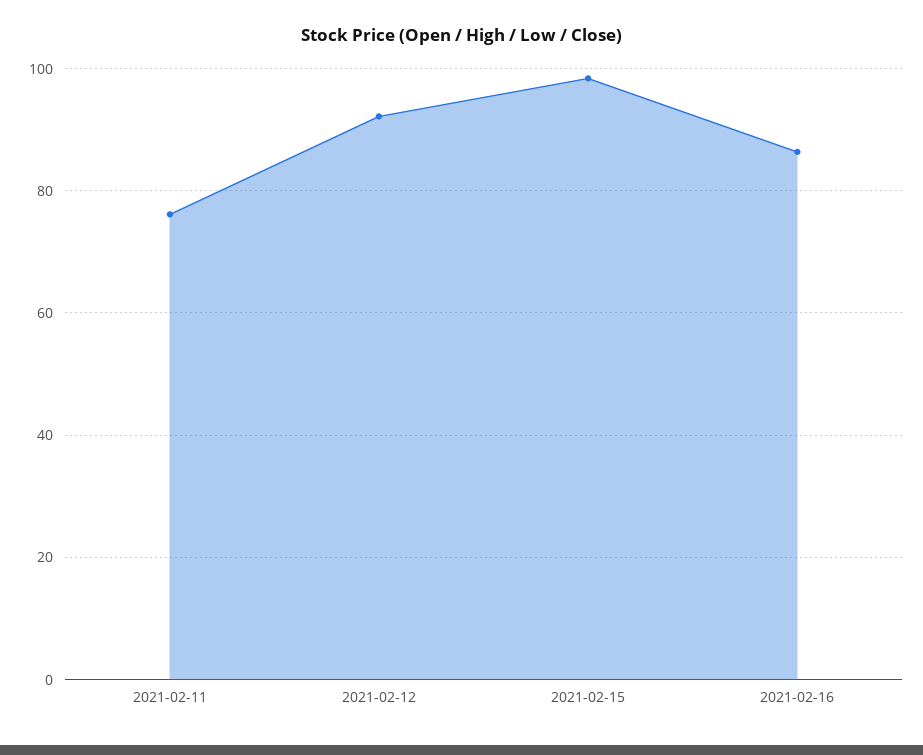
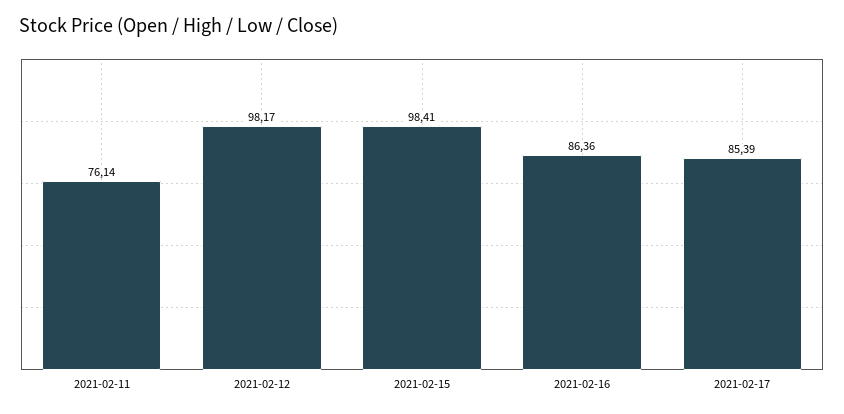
2021-02-12: 92 -> 98.17
2021-02-17: none -> 85.39

